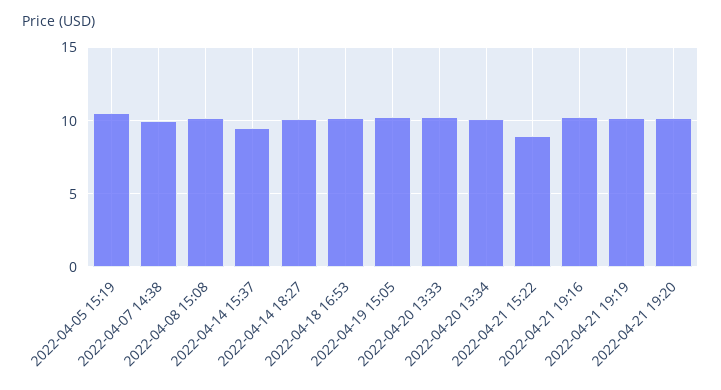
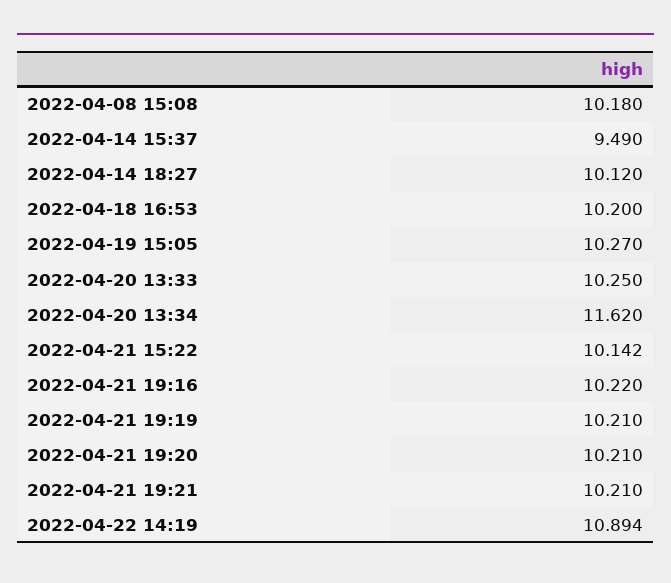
2022-04-05 15:19: 10.5 -> none
2022-04-07 14:38: 10 -> none
2022-04-20 13:34: 10 -> 11.62
2022-04-21 15:22: 9 -> 10.142
2022-04-21 19:21: none -> 10.21
2022-04-22 14:19: none -> 10.894

